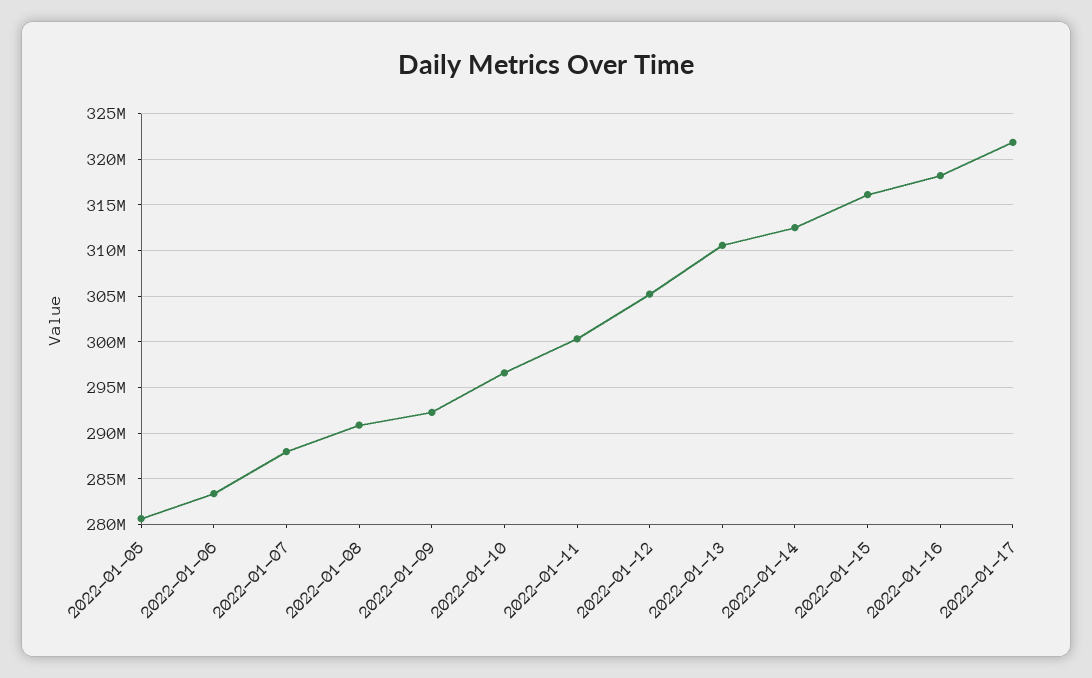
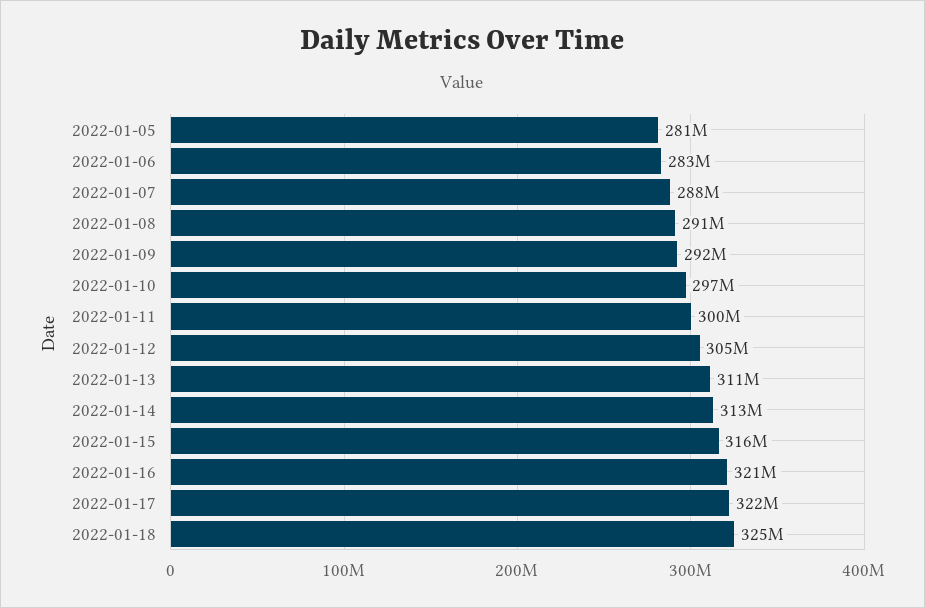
2022-01-16: 318000000 -> 321000000
2022-01-18: none -> 325000000

